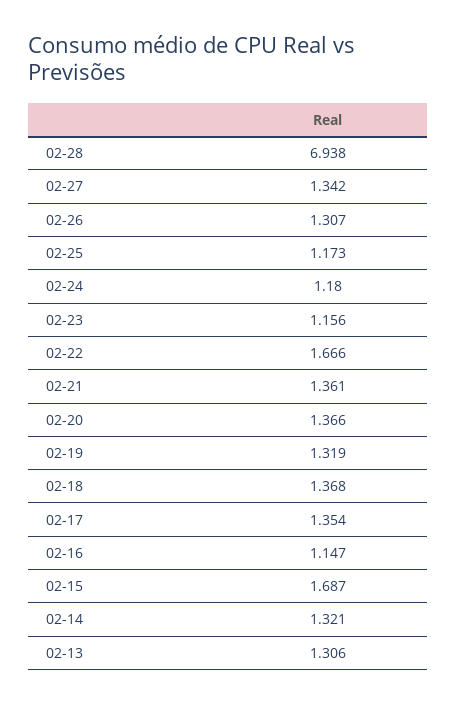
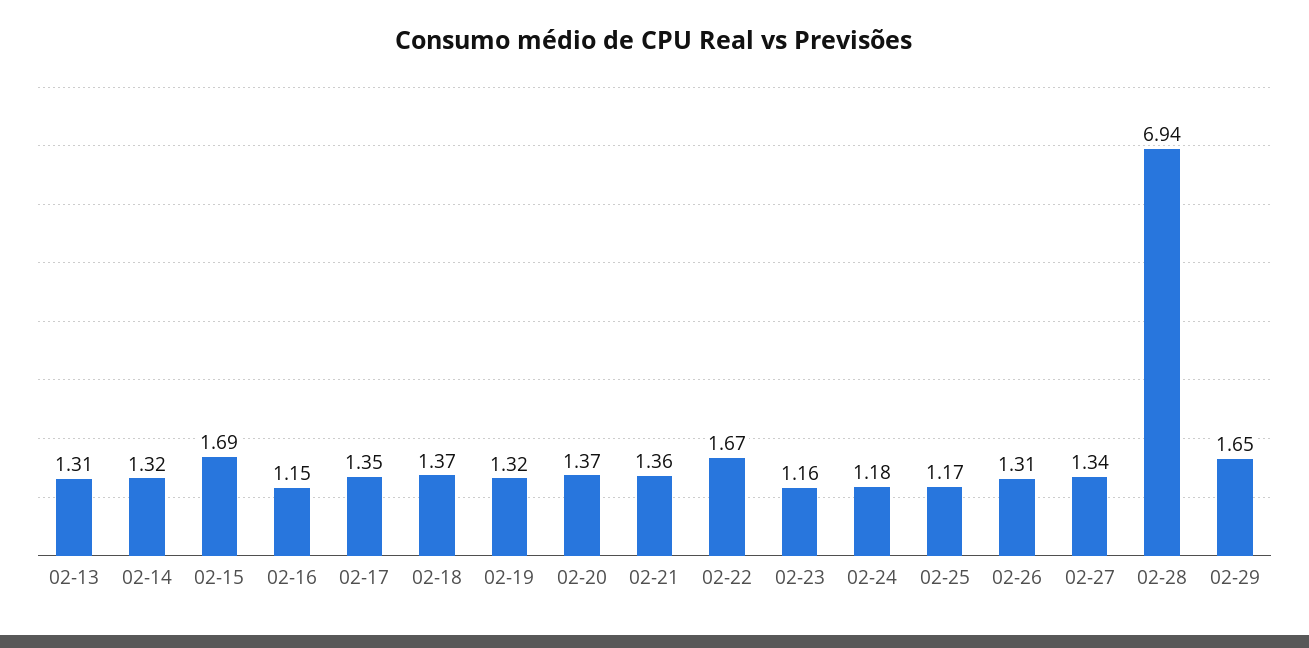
02-29: none -> 1.65

